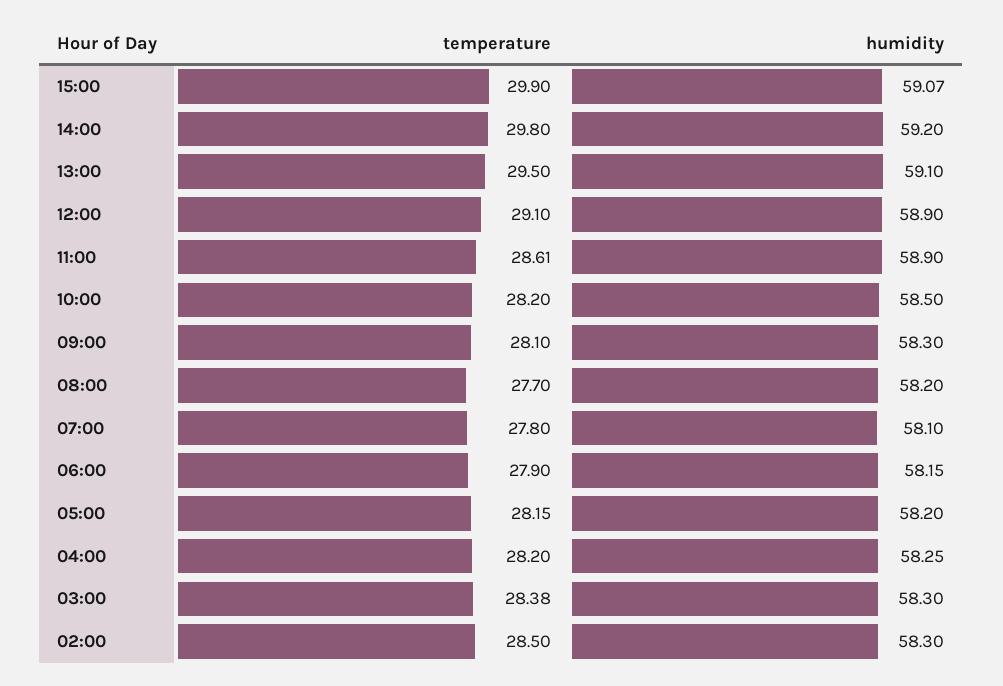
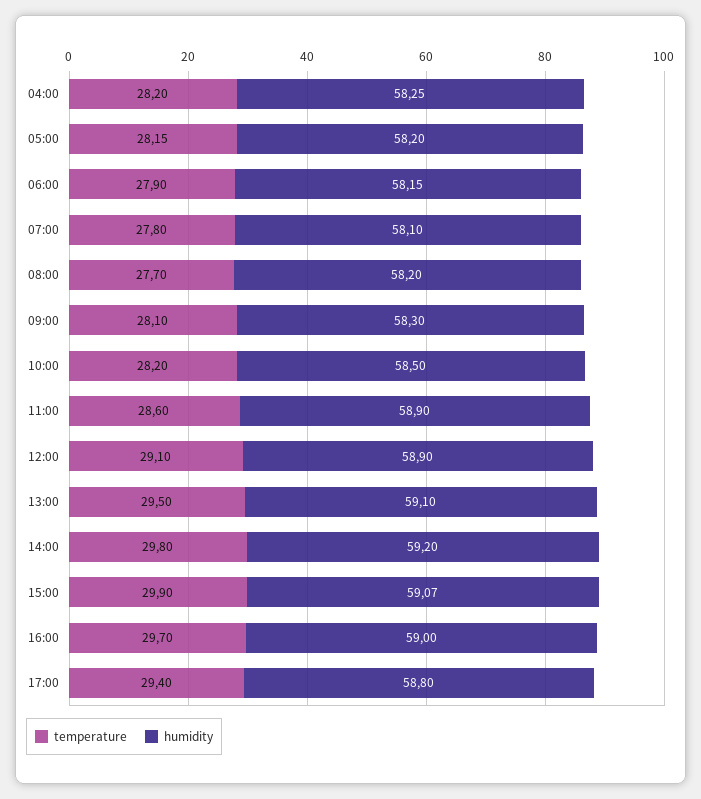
temperature, 11:00: 28.61 -> 28.6
temperature, 03:00: 28.38 -> none
humidity, 03:00: 58.3 -> none
temperature, 02:00: 28.5 -> none
humidity, 02:00: 58.3 -> none
temperature, 16:00: none -> 29.7
humidity, 16:00: none -> 59
temperature, 17:00: none -> 29.4
humidity, 17:00: none -> 58.8

